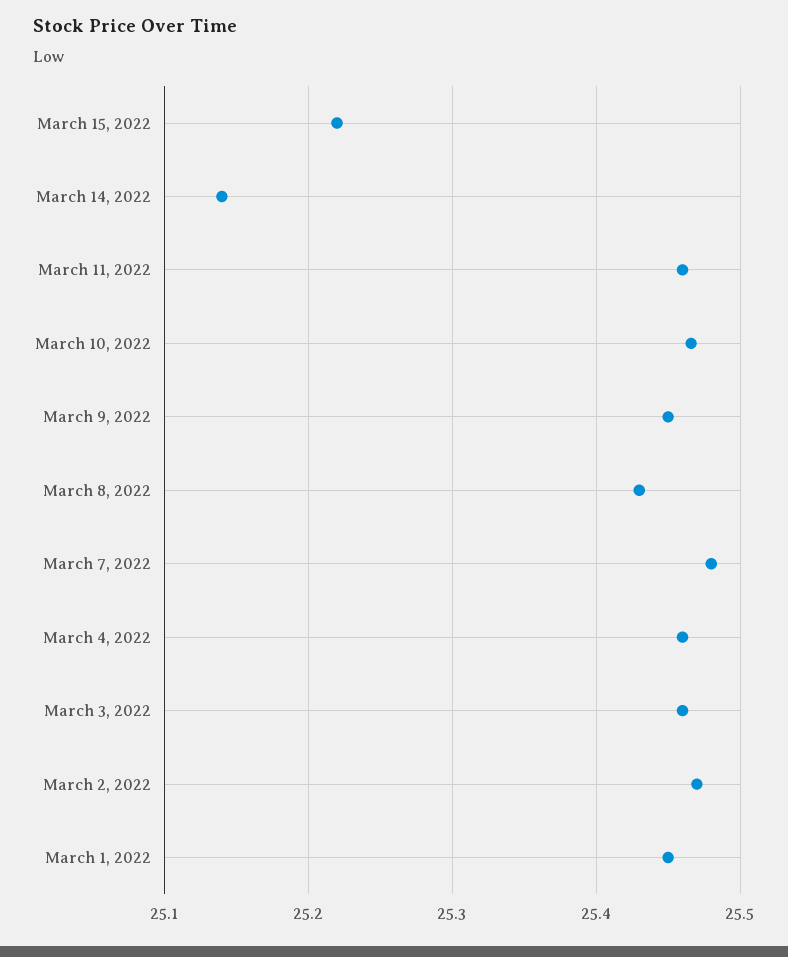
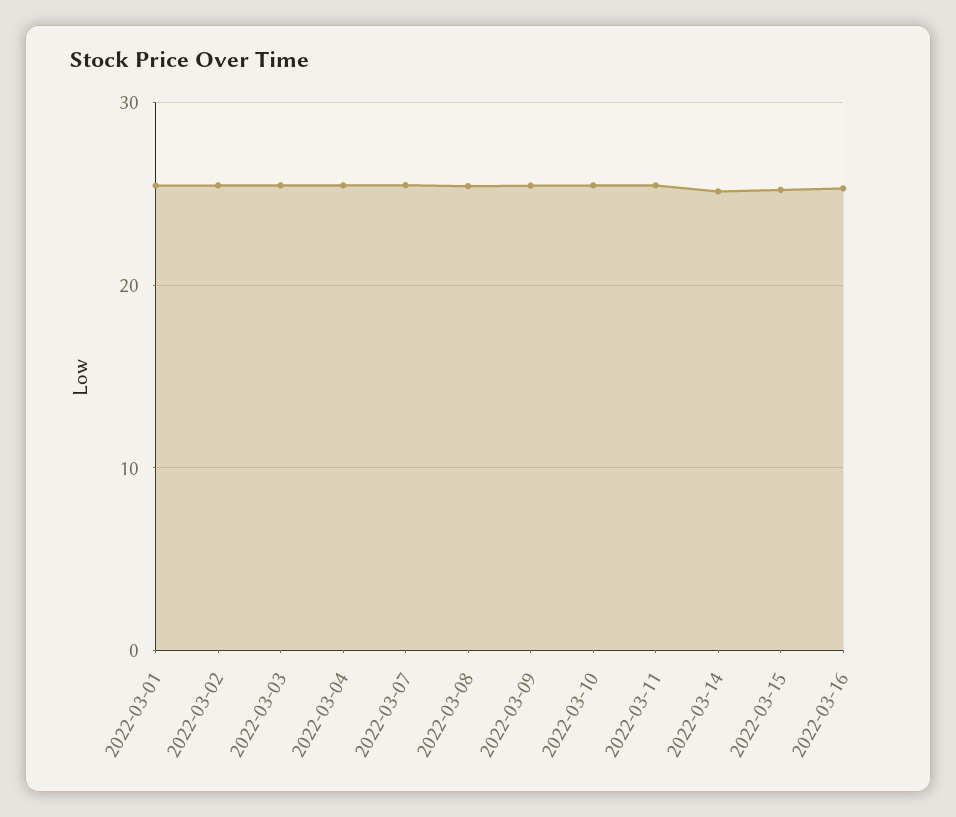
2022-03-16: none -> 25

